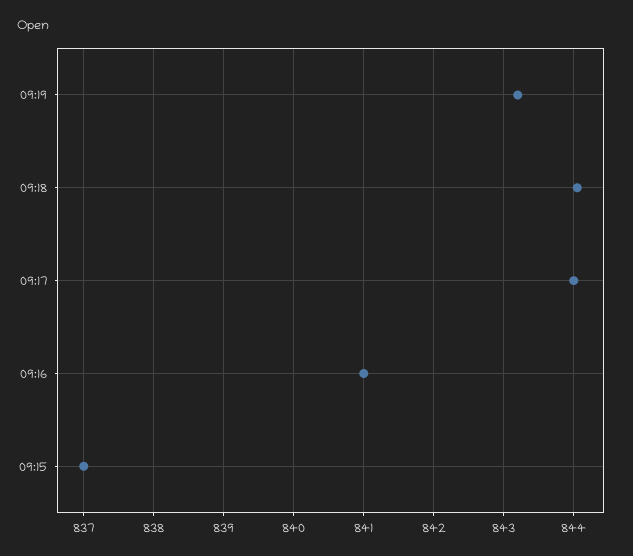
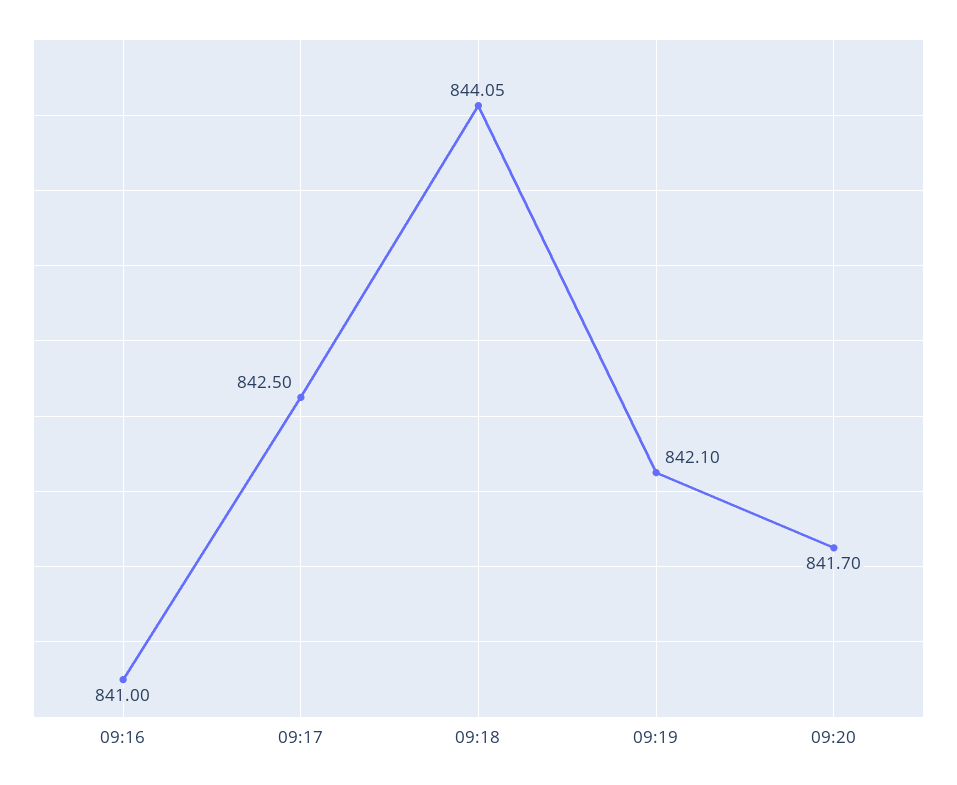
09:19: 843.2 -> 842.1
09:17: 844 -> 842.5
09:15: 837 -> none
09:20: none -> 841.7

